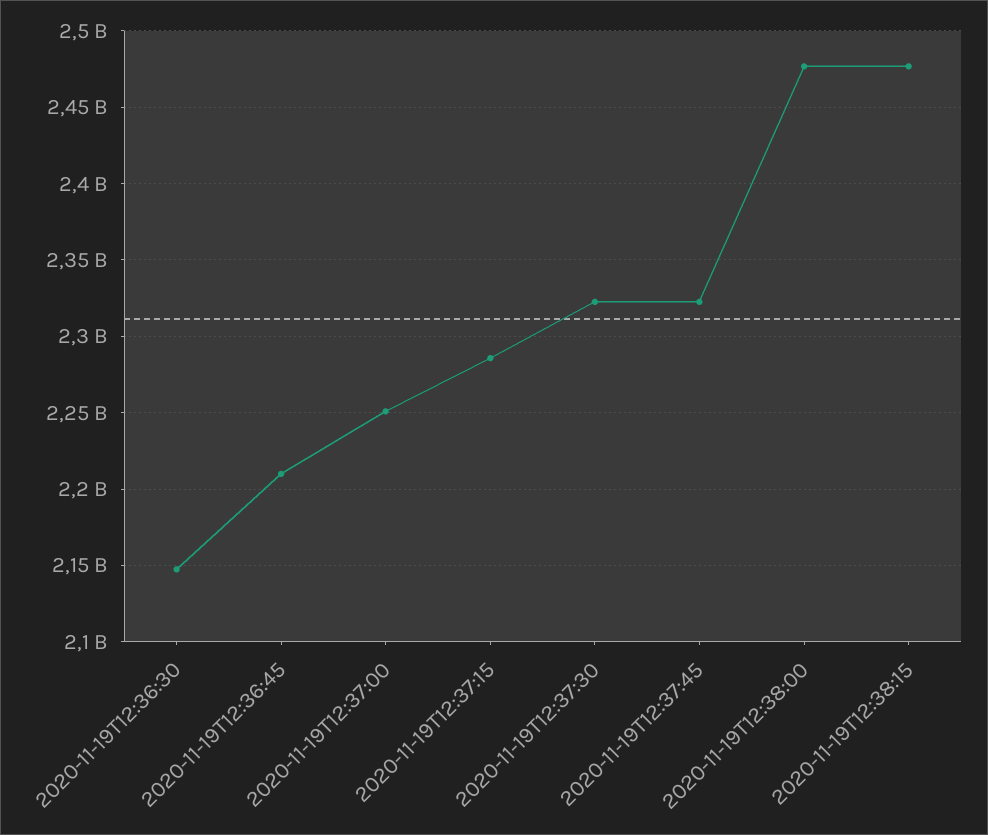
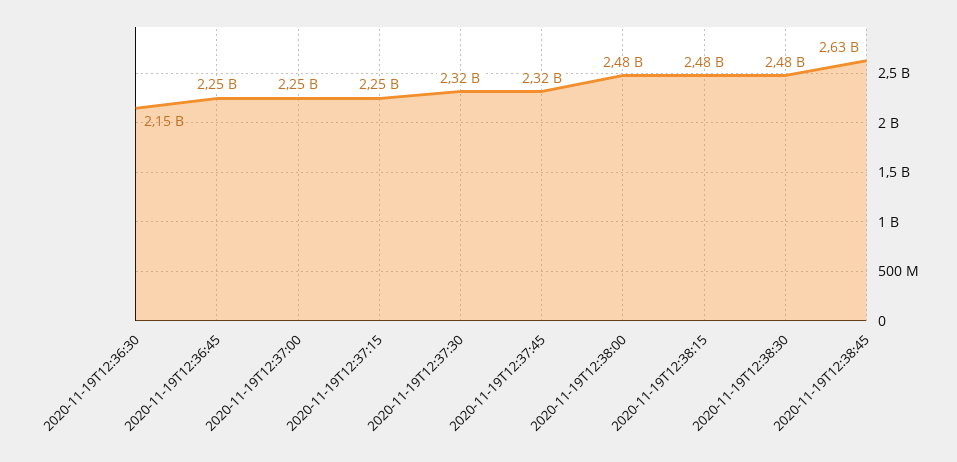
2020-11-19T12:36:45: 2210000000 -> 2250000000
2020-11-19T12:37:15: 2285000000 -> 2250000000
2020-11-19T12:38:30: none -> 2480000000
2020-11-19T12:38:45: none -> 2630000000

